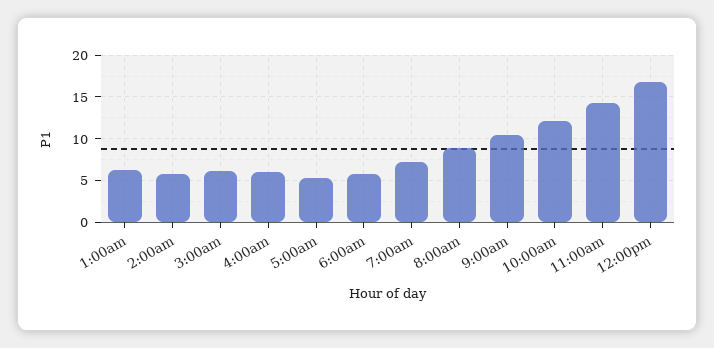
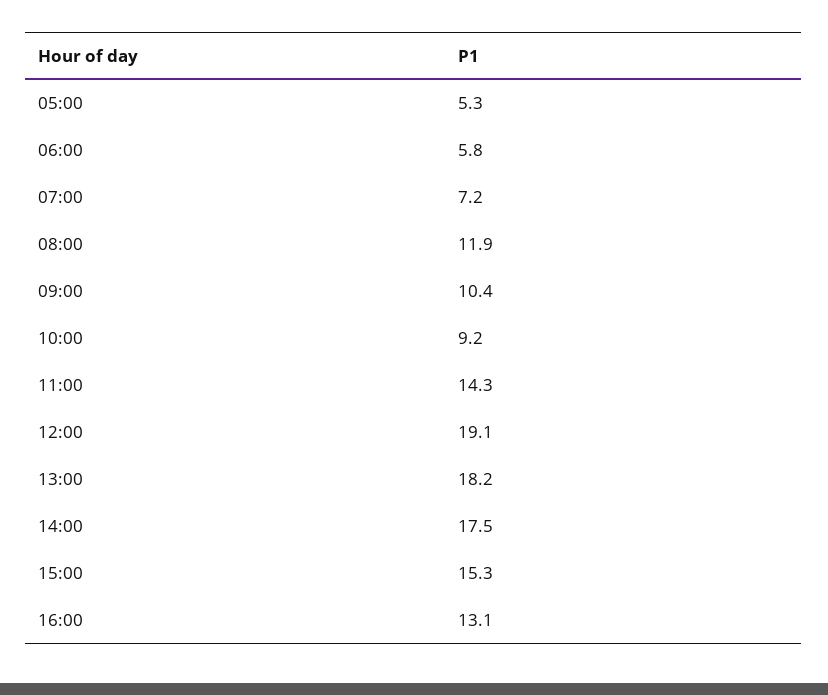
1:00am: 6 -> none
2:00am: 6 -> none
3:00am: 6 -> none
4:00am: 6 -> none
8:00am: 9 -> 11.9
10:00am: 12 -> 9.2
12:00pm: 17 -> 19.1
13:00: none -> 18.2
14:00: none -> 17.5
15:00: none -> 15.3
16:00: none -> 13.1

